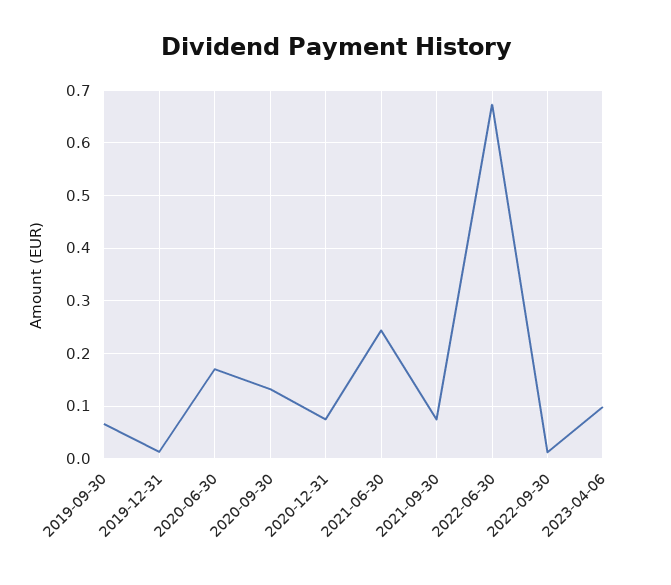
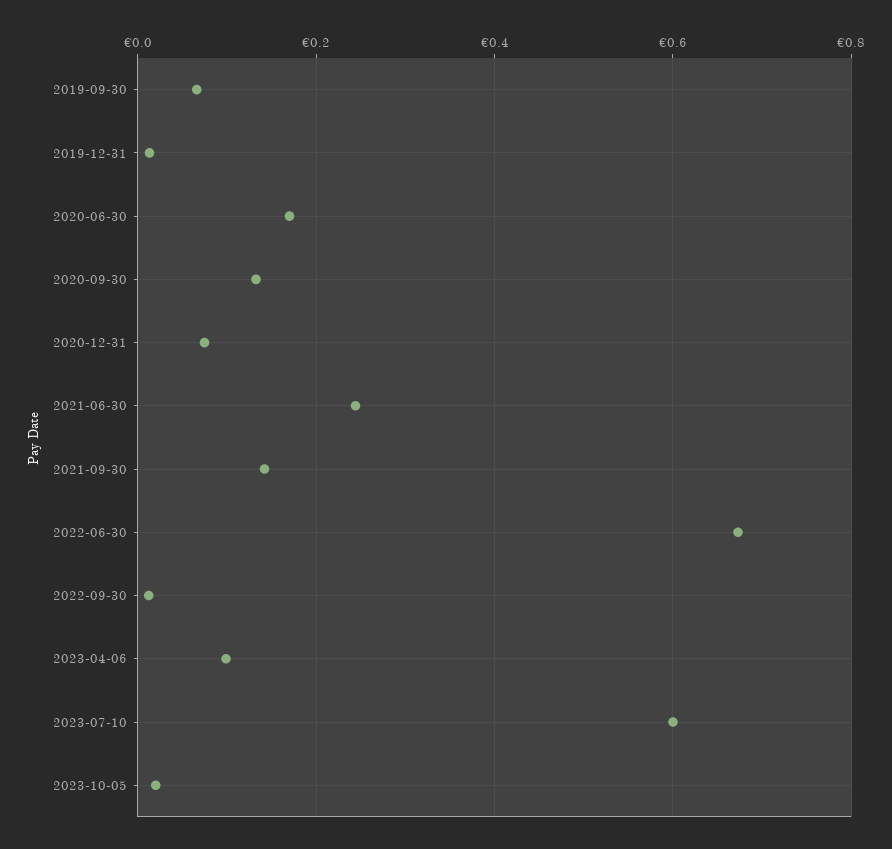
2021-09-30: 0.08 -> 0.14
2023-07-10: none -> 0.6
2023-10-05: none -> 0.02

